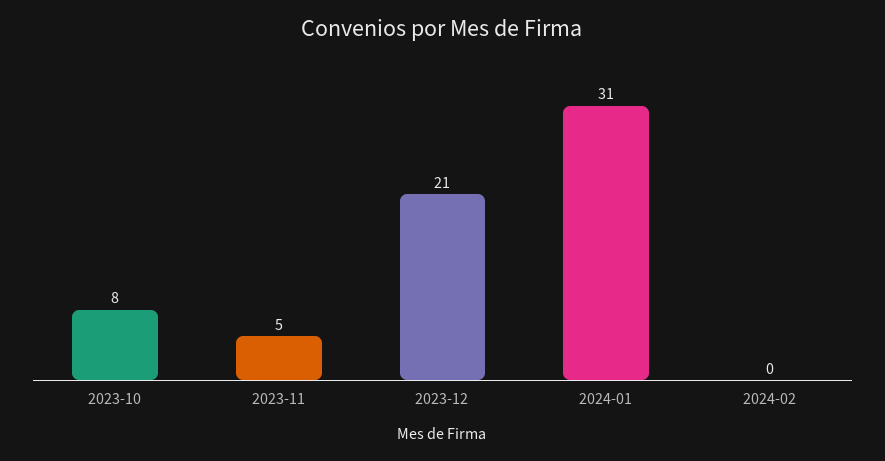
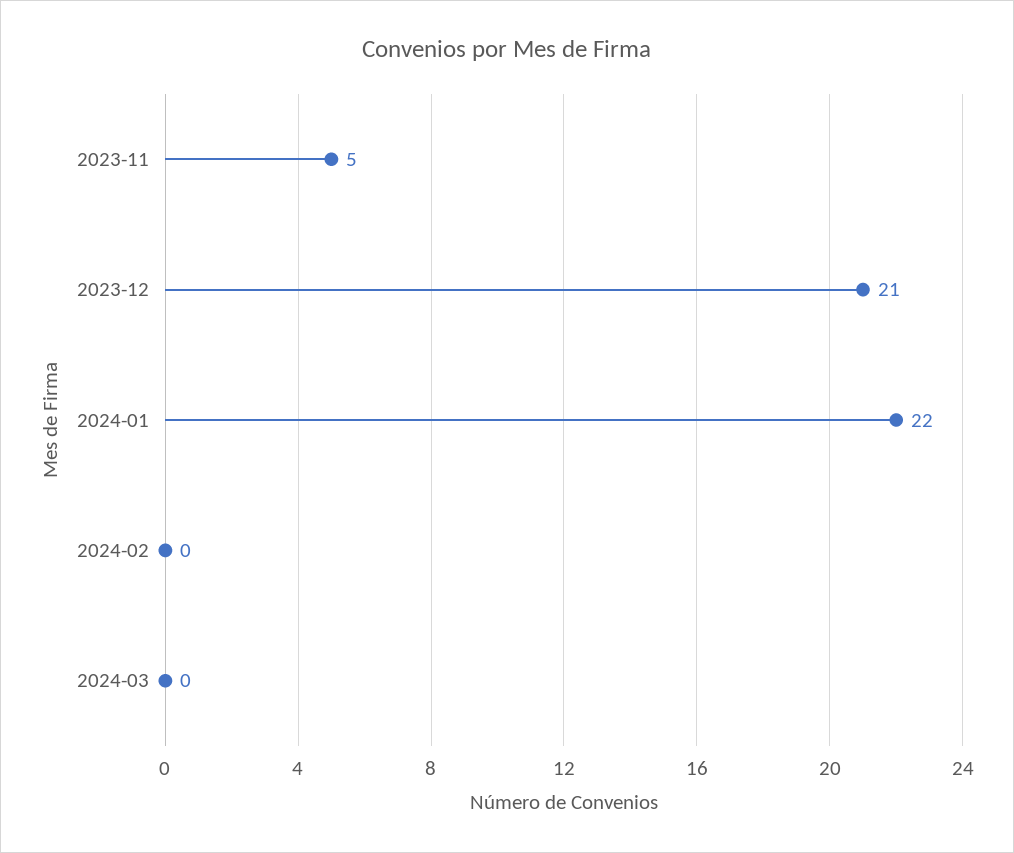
2023-10: 8 -> none
2024-01: 31 -> 22
2024-03: none -> 0

